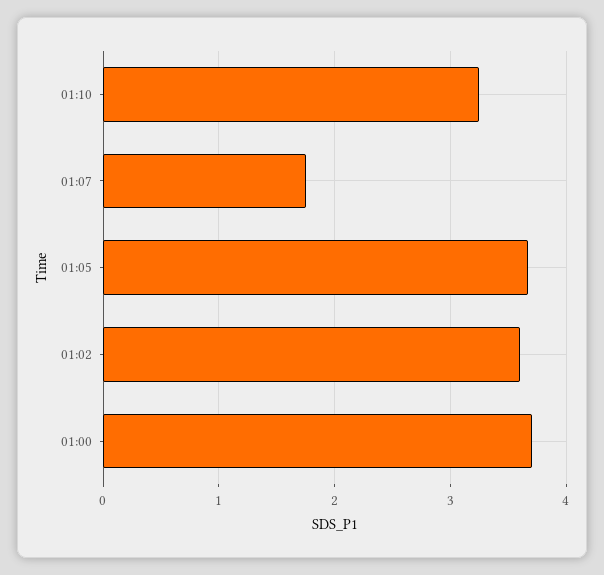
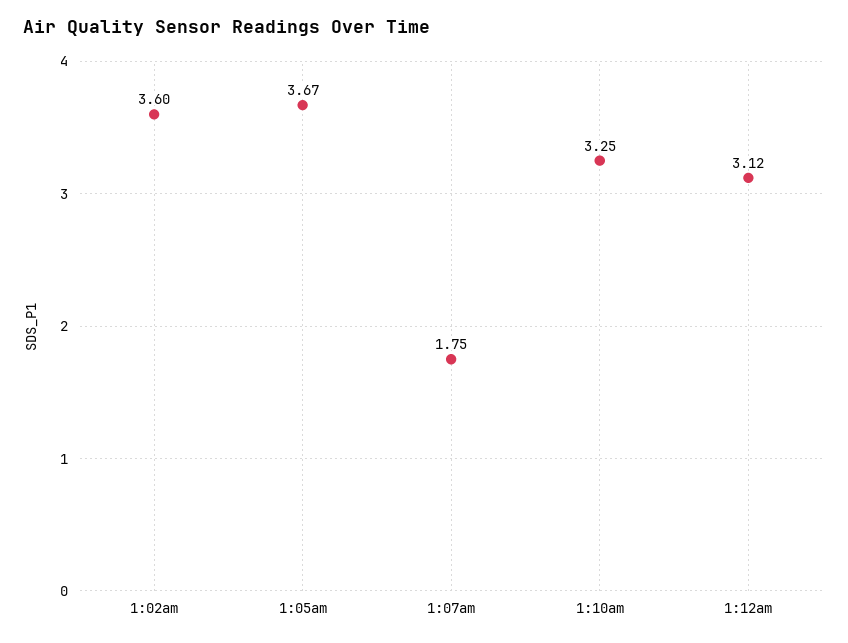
01:00: 3.7 -> none
1:12am: none -> 3.12

